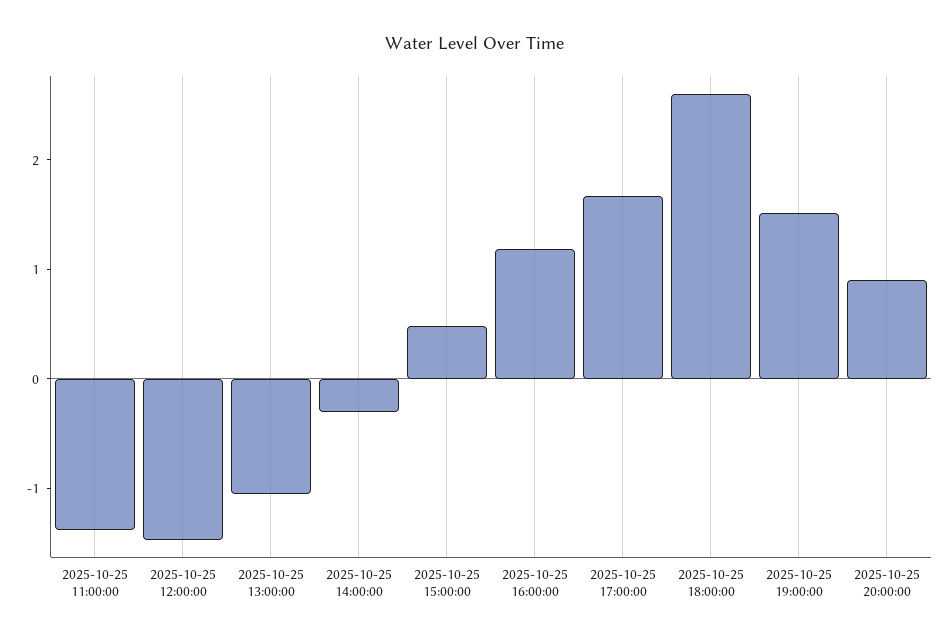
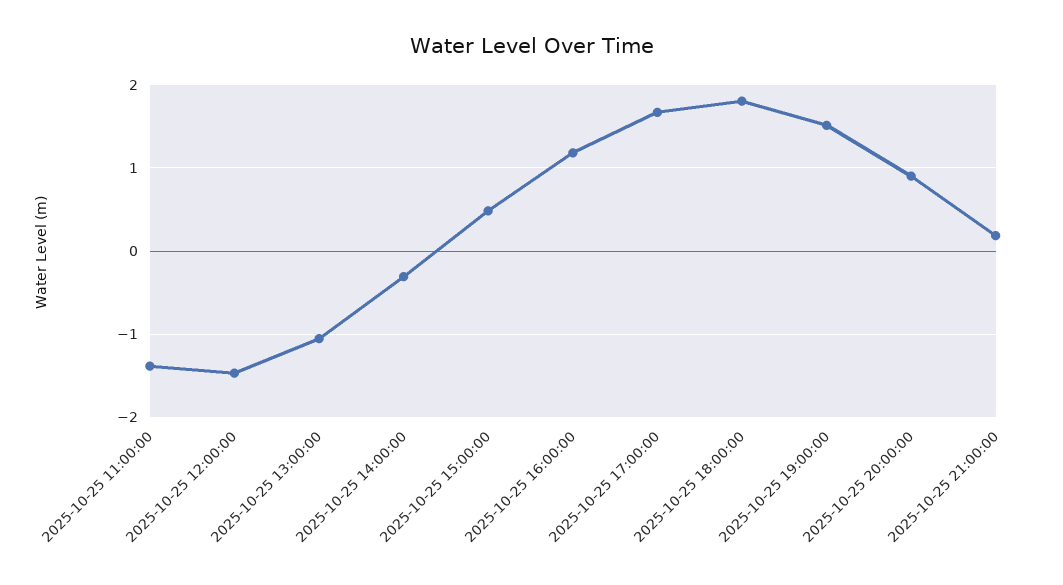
2025-10-25 18:00:00: 2.6 -> 1.8
2025-10-25 21:00:00: none -> 0.2

